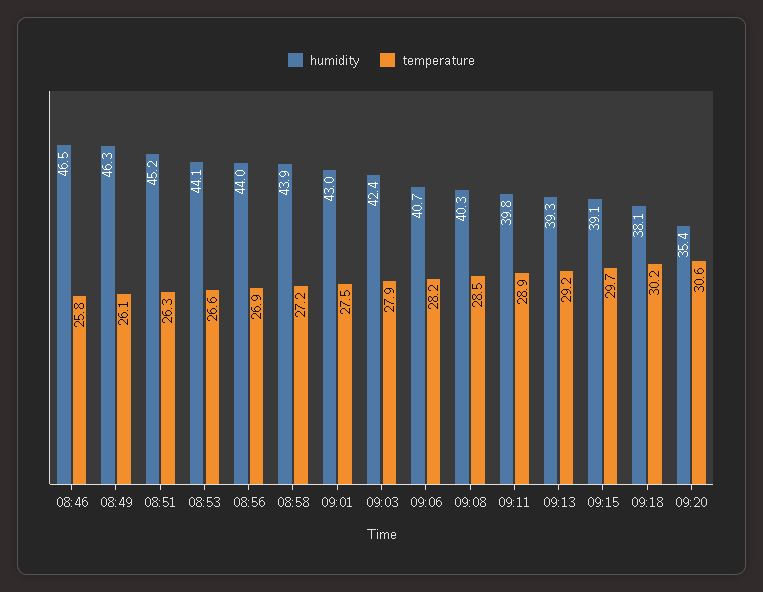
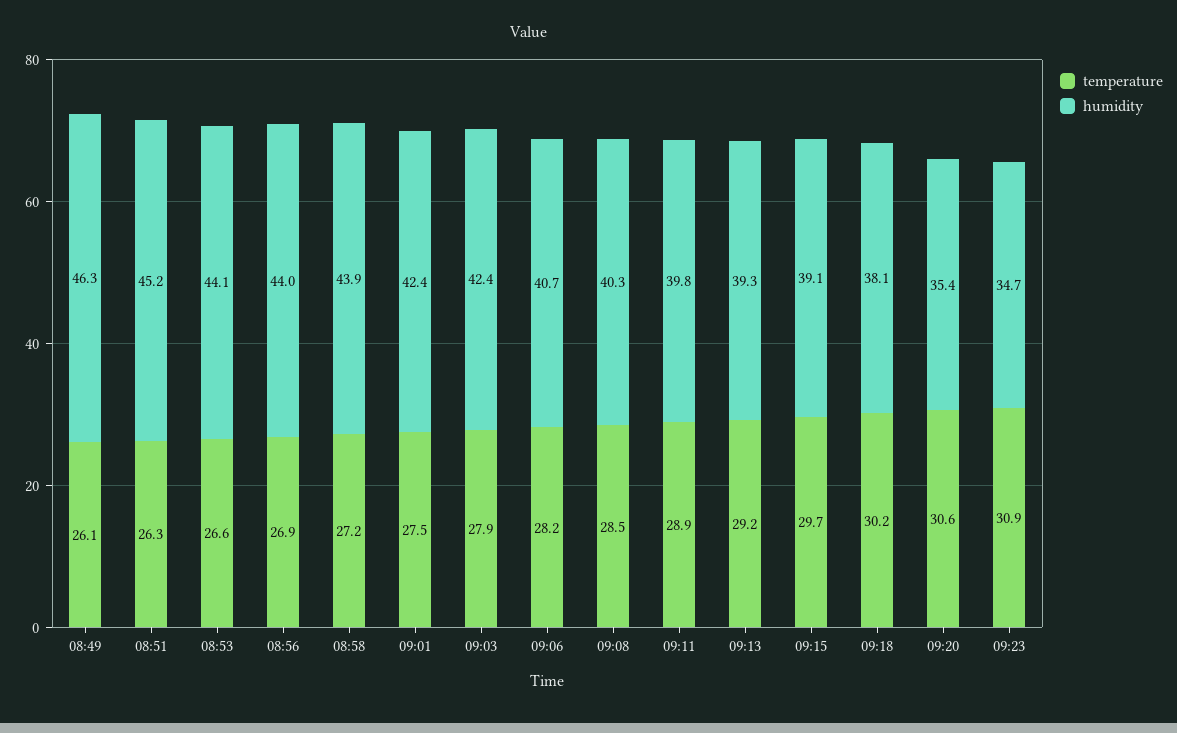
humidity, 08:46: 46.5 -> none
temperature, 08:46: 25.8 -> none
humidity, 09:01: 43 -> 42.4
temperature, 09:23: none -> 30.9
humidity, 09:23: none -> 34.7

